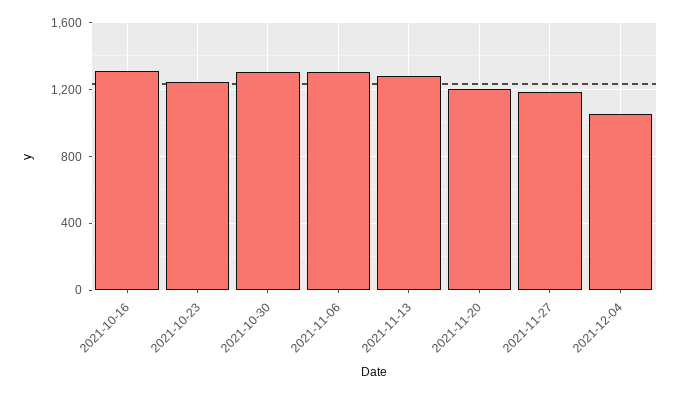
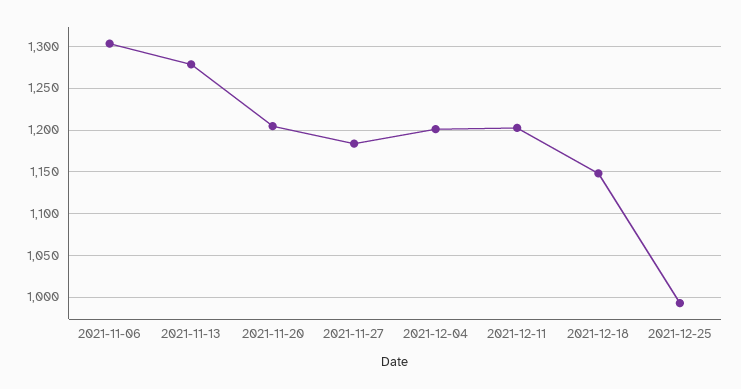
2021-10-16: 1300 -> none
2021-10-23: 1250 -> none
2021-10-30: 1300 -> none
2021-12-04: 1050 -> 1200
2021-12-11: none -> 1200
2021-12-18: none -> 1150
2021-12-25: none -> 990

